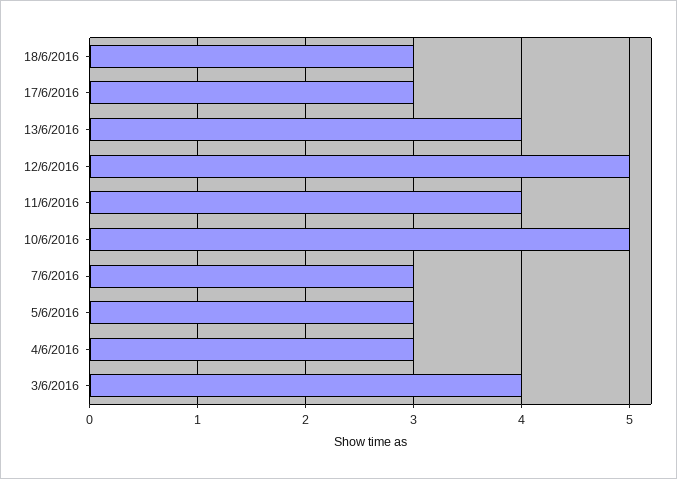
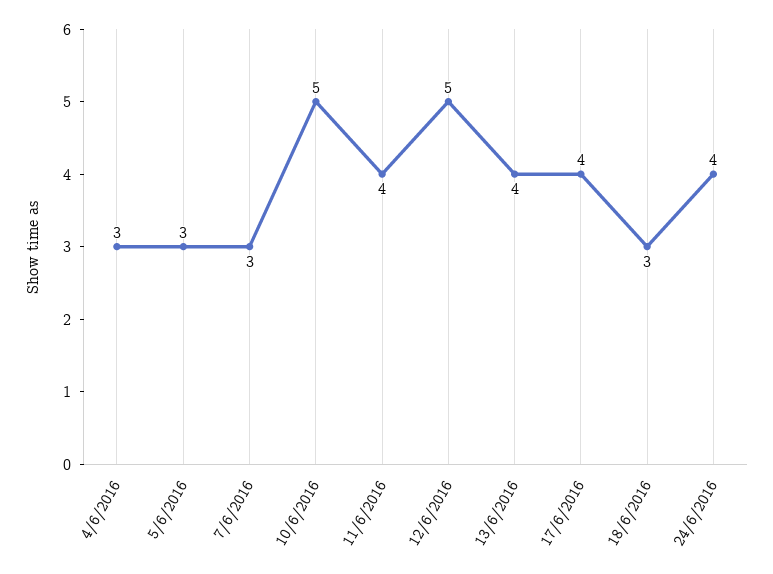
17/6/2016: 3 -> 4
3/6/2016: 4 -> none
24/6/2016: none -> 4

